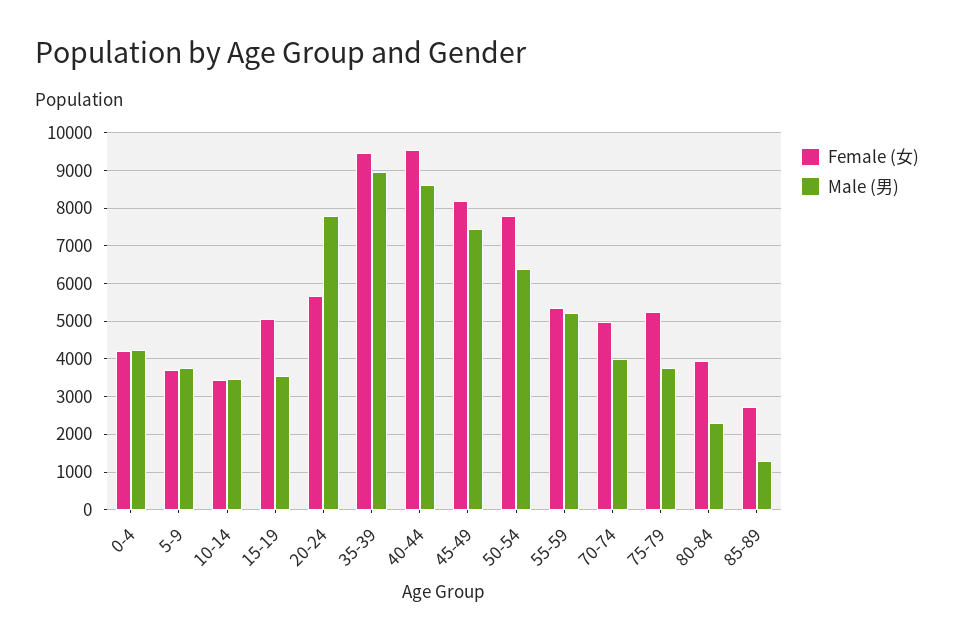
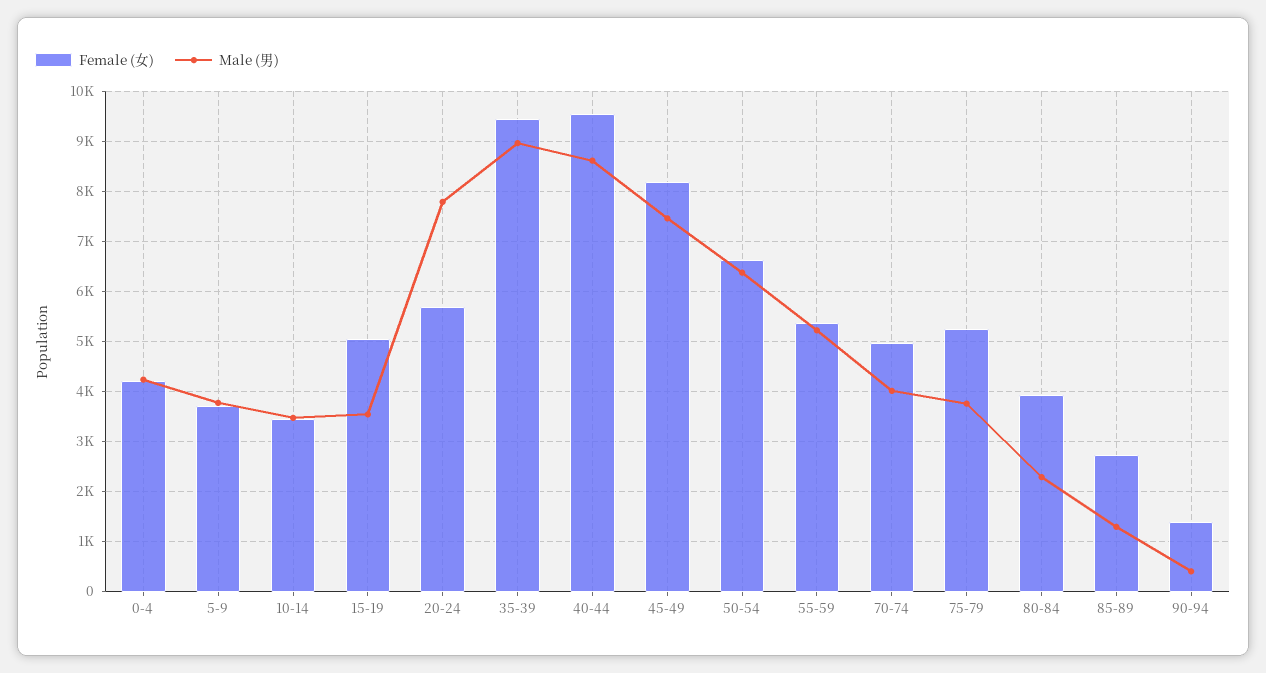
Female (女), 50-54: 7800 -> 6600
Female (女), 90-94: none -> 1400
Male (男), 90-94: none -> 400

